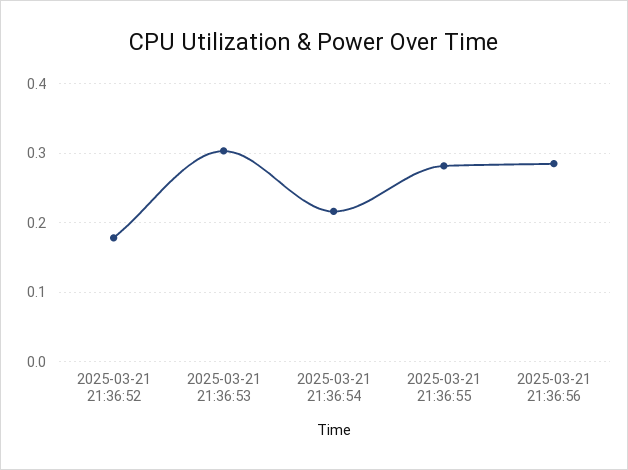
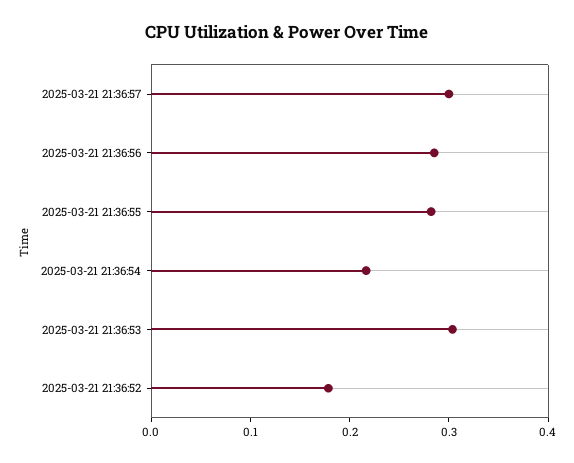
2025-03-21 21:36:57: none -> 0.3

